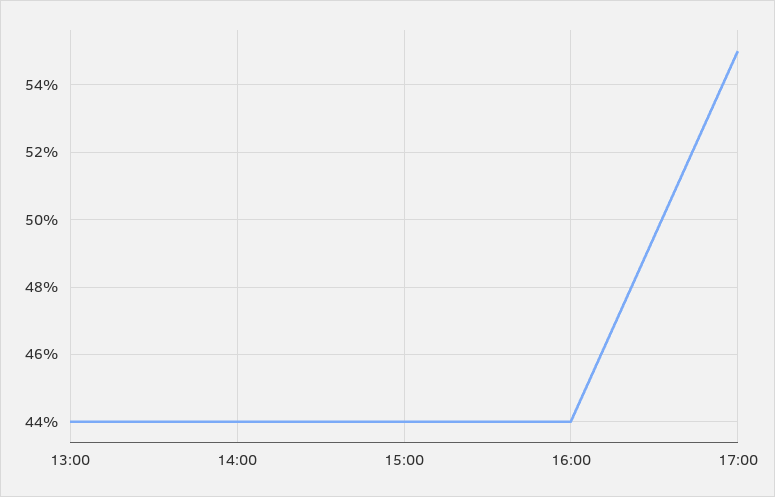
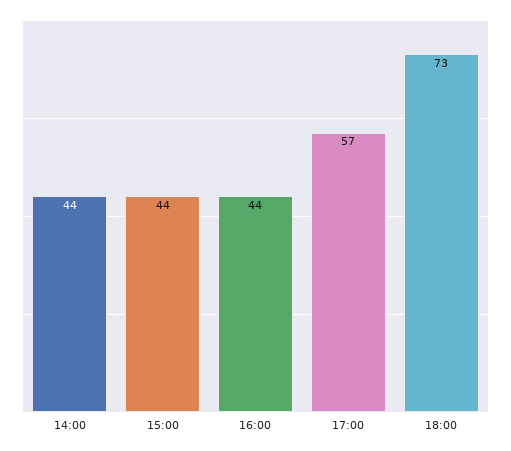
13:00: 44 -> none
17:00: 55 -> 57
18:00: none -> 73

